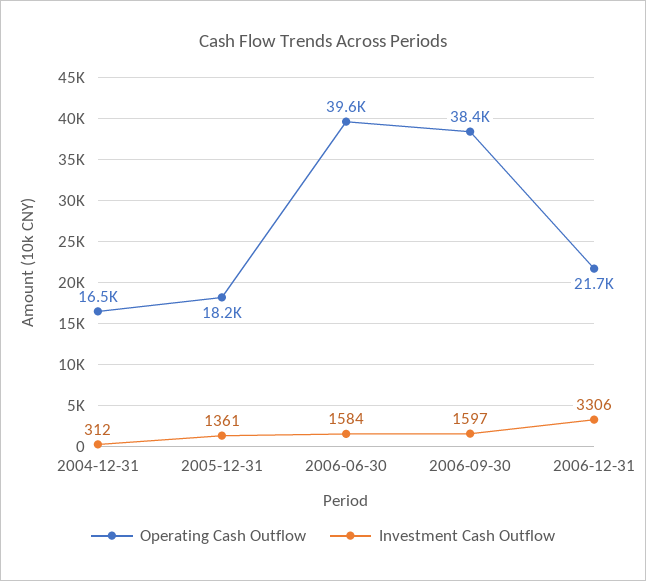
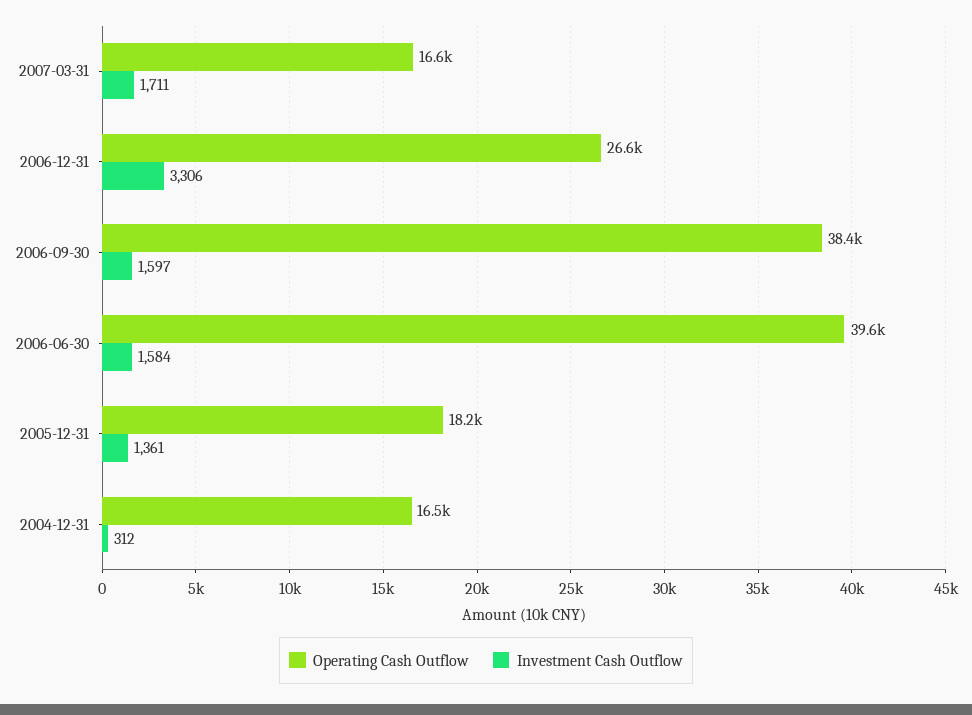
Operating Cash Outflow, 2006-12-31: 21700 -> 26600
Operating Cash Outflow, 2007-03-31: none -> 16600
Investment Cash Outflow, 2007-03-31: none -> 1711

